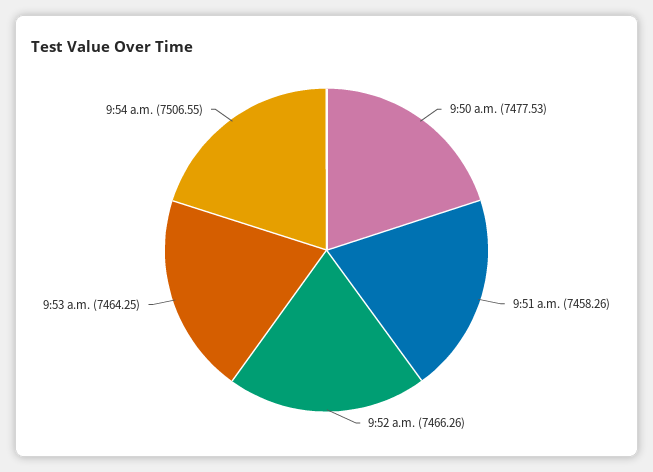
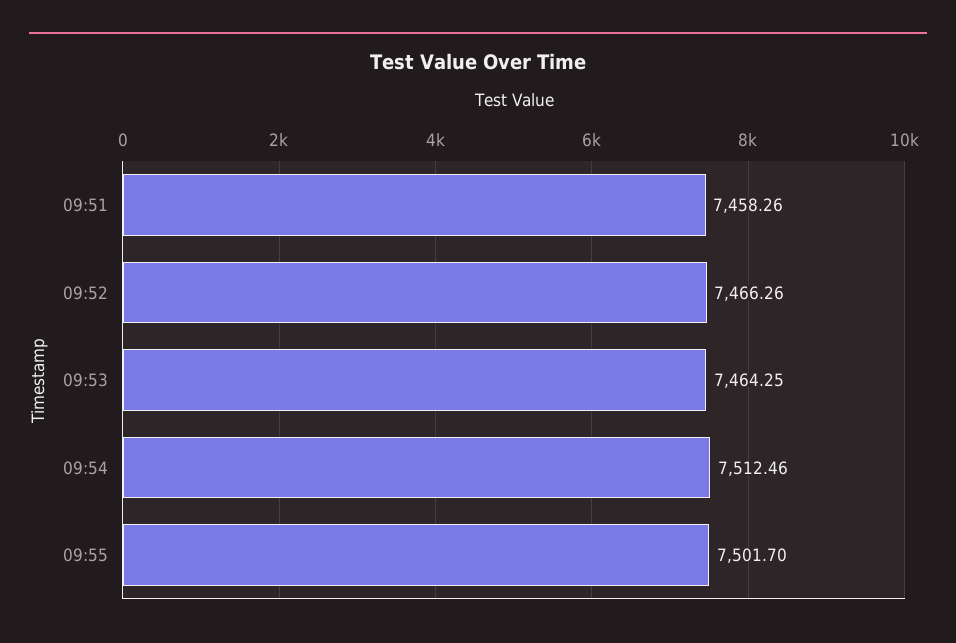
9:50 a.m.: 7477.53 -> none
9:54 a.m.: 7506.55 -> 7512.46
09:55: none -> 7501.7

